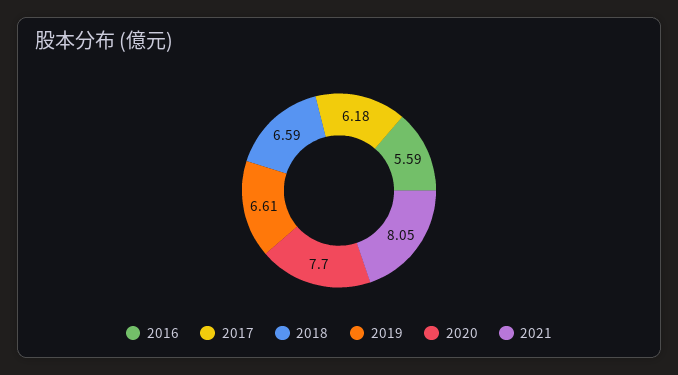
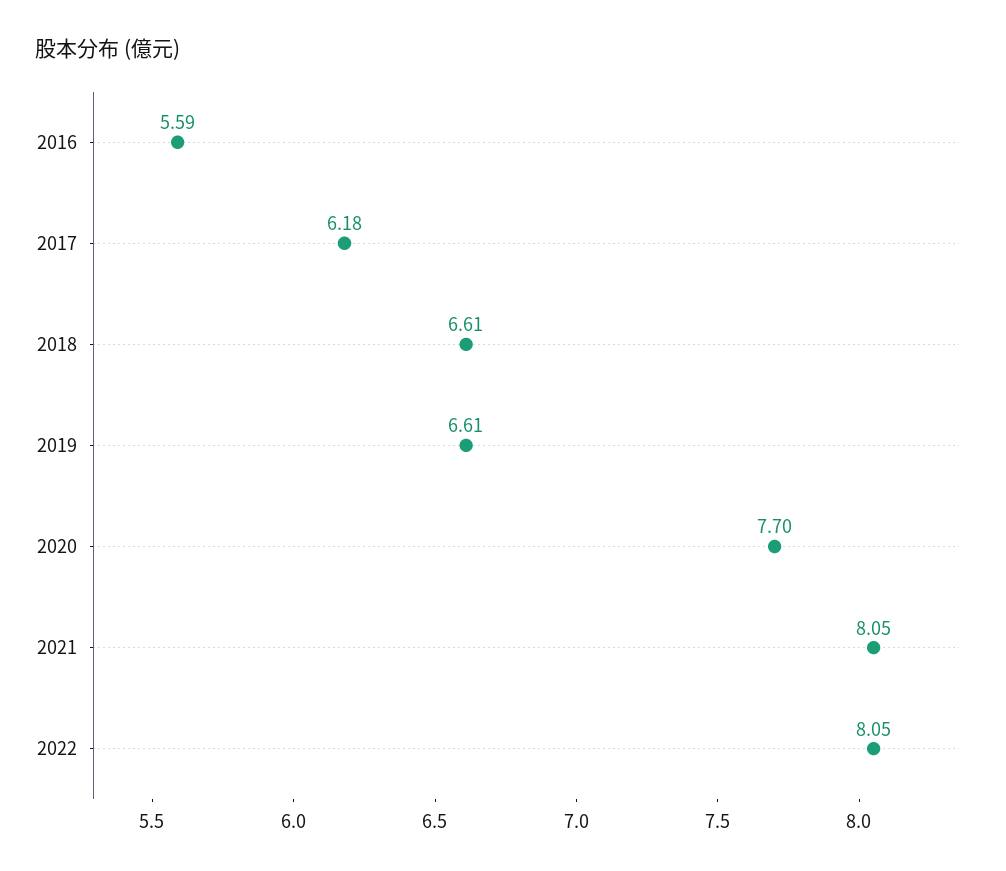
2018: 6.59 -> 6.61
2022: none -> 8.05

